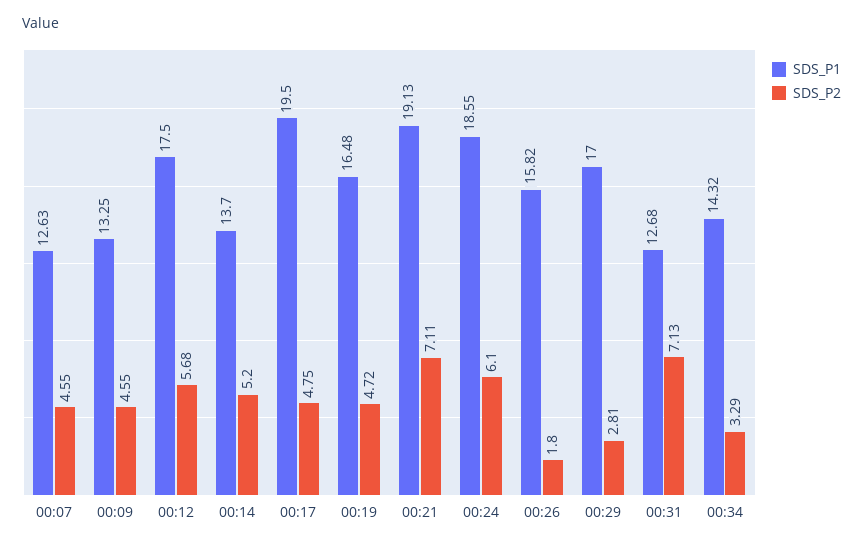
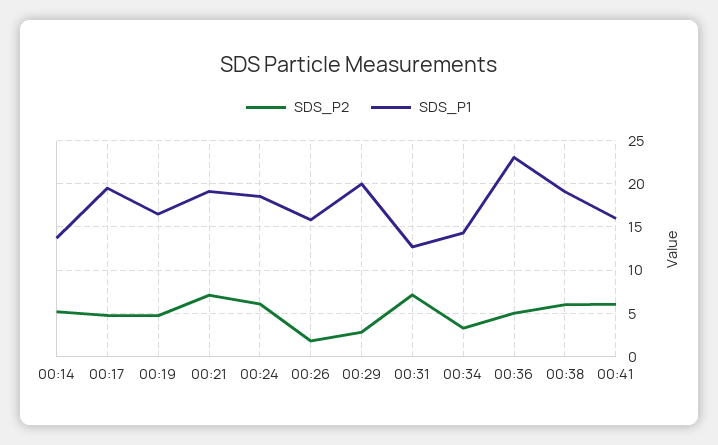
SDS_P1, 00:07: 12.63 -> none
SDS_P2, 00:07: 4.55 -> none
SDS_P1, 00:09: 13.25 -> none
SDS_P2, 00:09: 4.55 -> none
SDS_P1, 00:12: 17.5 -> none
SDS_P2, 00:12: 5.68 -> none
SDS_P1, 00:29: 17 -> 20
SDS_P2, 00:36: none -> 5
SDS_P1, 00:36: none -> 23
SDS_P2, 00:38: none -> 6
SDS_P1, 00:38: none -> 19
SDS_P2, 00:41: none -> 6
SDS_P1, 00:41: none -> 16

